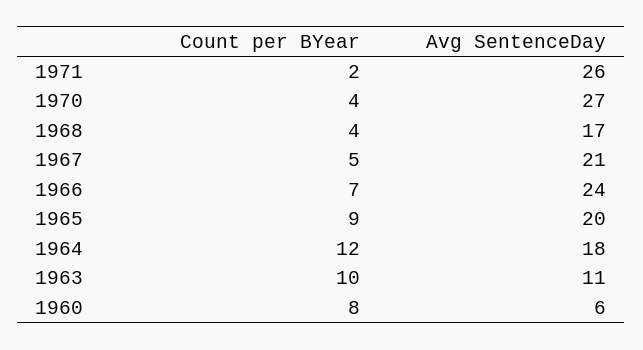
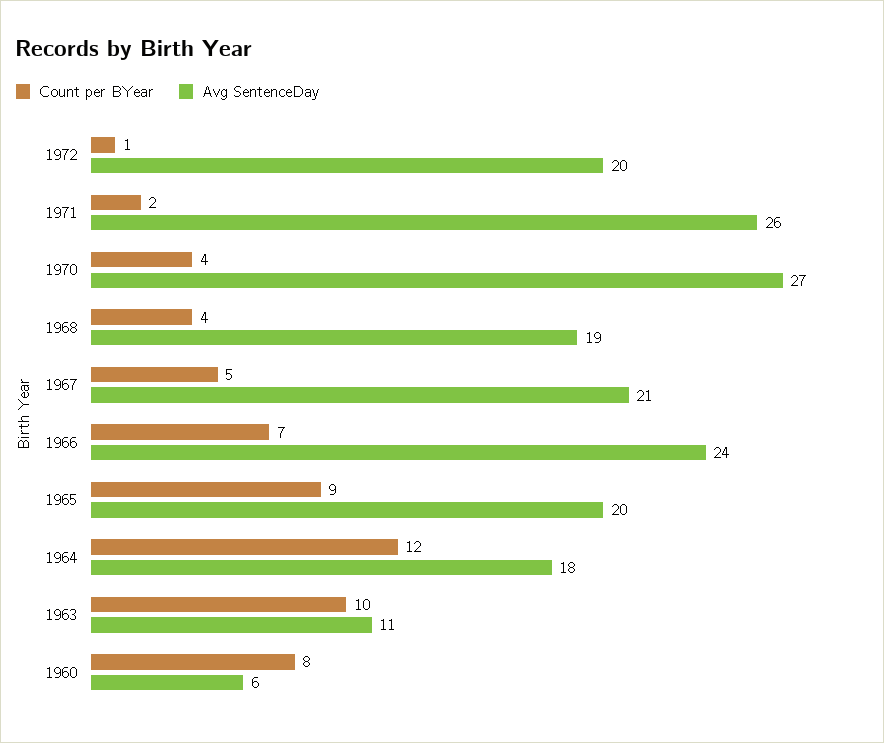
Avg SentenceDay, 1968: 17 -> 19
Count per BYear, 1972: none -> 1
Avg SentenceDay, 1972: none -> 20

